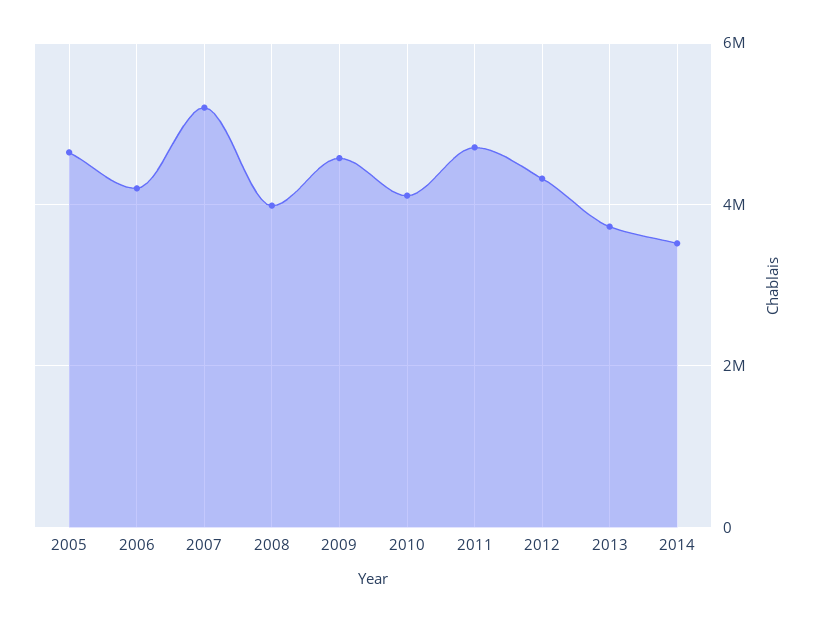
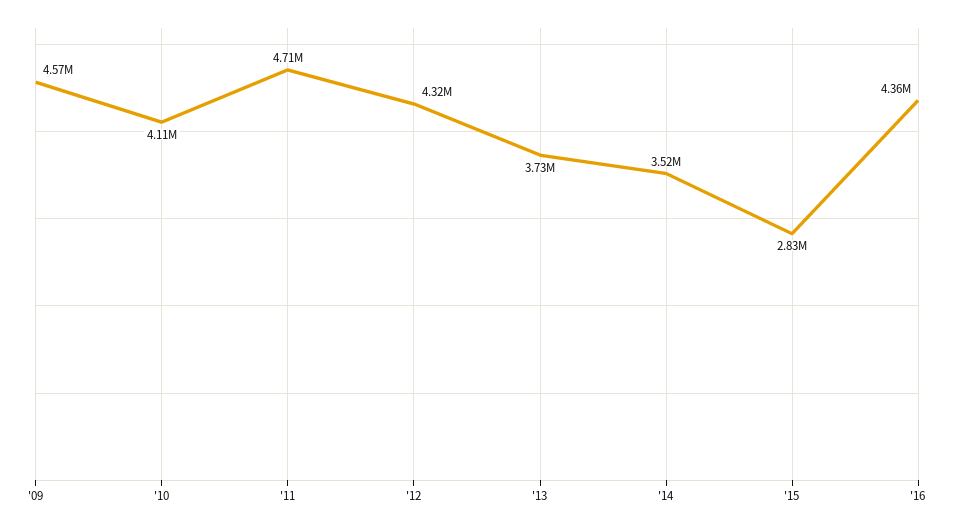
2005: 4600000 -> none
2006: 4200000 -> none
2007: 5200000 -> none
2008: 4000000 -> none
'15: none -> 2830000
'16: none -> 4360000

